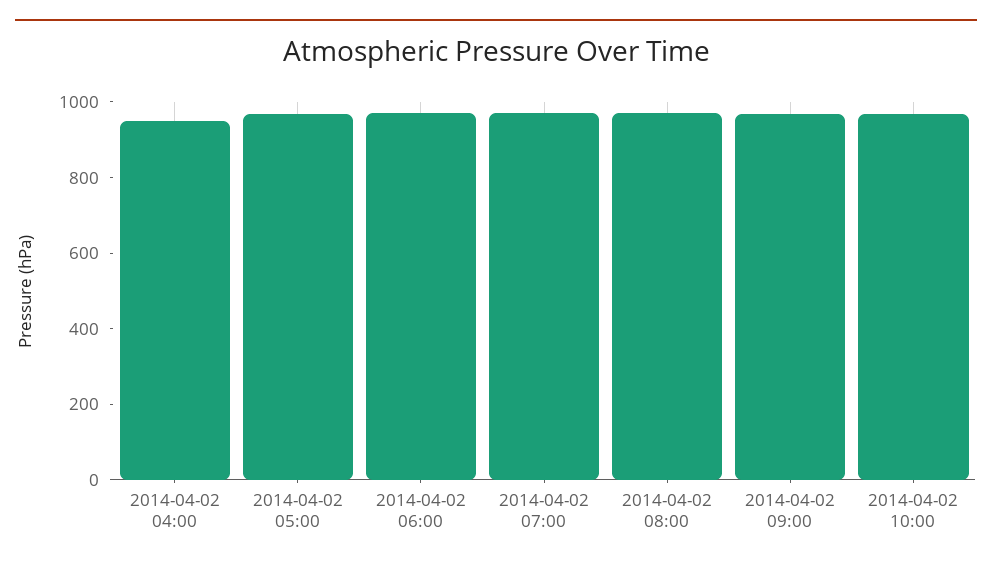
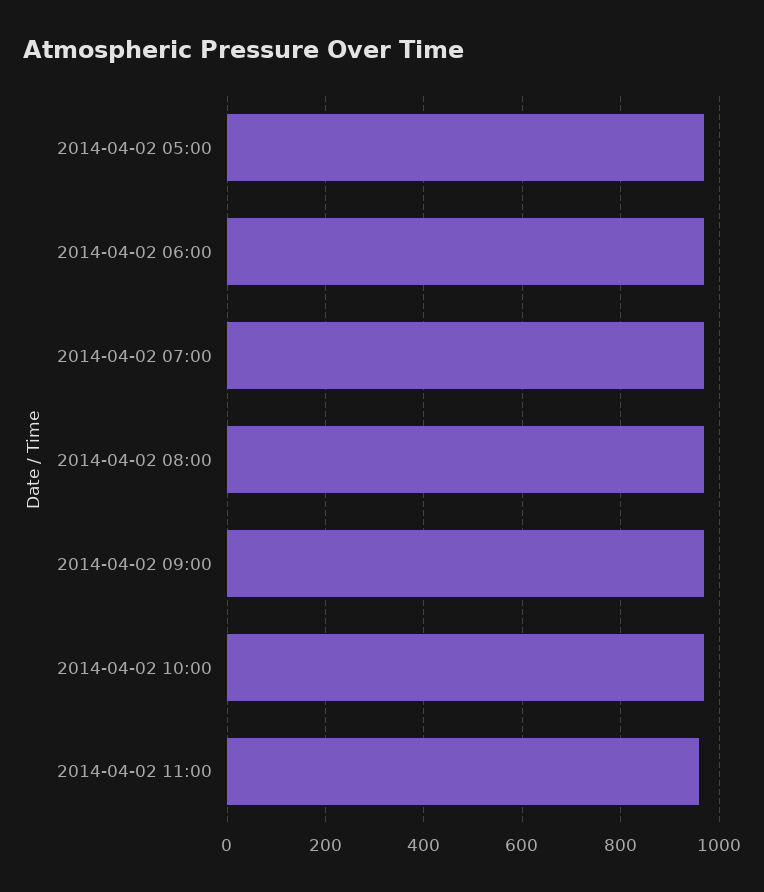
2014-04-02 04:00: 950 -> none
2014-04-02 11:00: none -> 960

